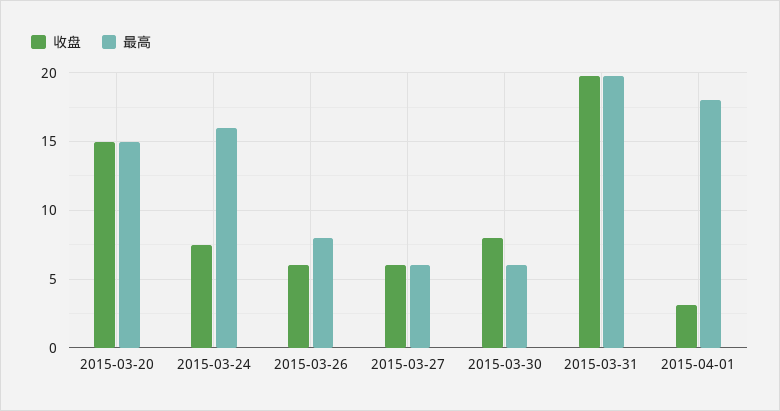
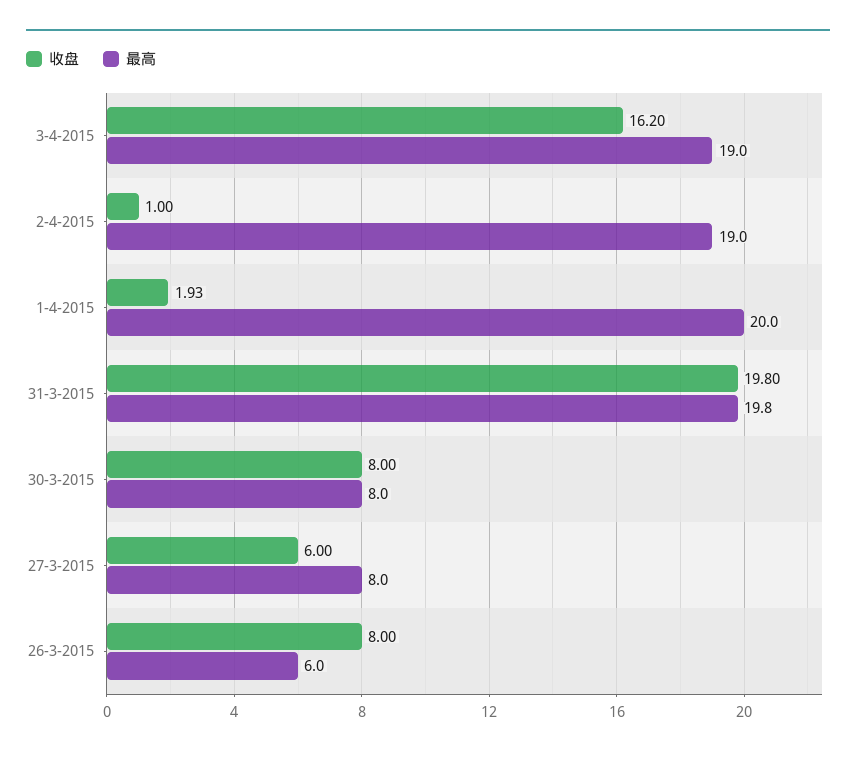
收盘, 2015-03-20: 15 -> none
最高, 2015-03-20: 15 -> none
收盘, 2015-03-24: 7.5 -> none
最高, 2015-03-24: 16 -> none
收盘, 2015-03-26: 6 -> 8
最高, 2015-03-26: 8 -> 6
最高, 2015-03-27: 6 -> 8
最高, 2015-03-30: 6 -> 8
收盘, 2015-04-01: 3 -> 1.93
最高, 2015-04-01: 18 -> 20
收盘, 3-4-2015: none -> 16.2
最高, 3-4-2015: none -> 19
收盘, 2-4-2015: none -> 1
最高, 2-4-2015: none -> 19

